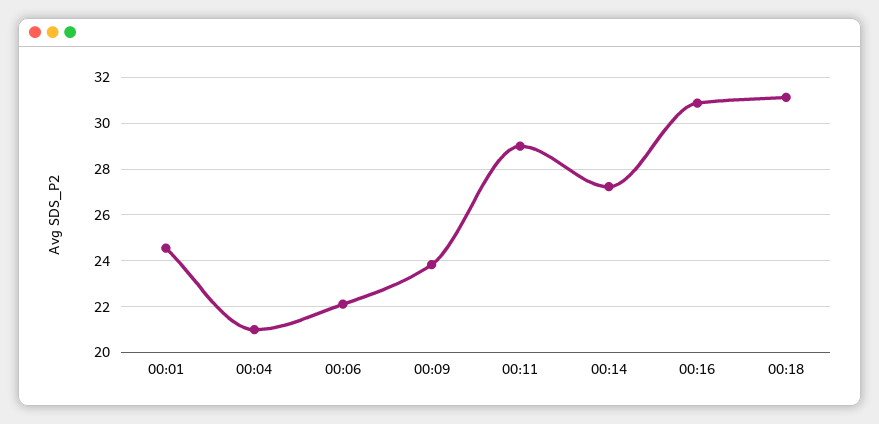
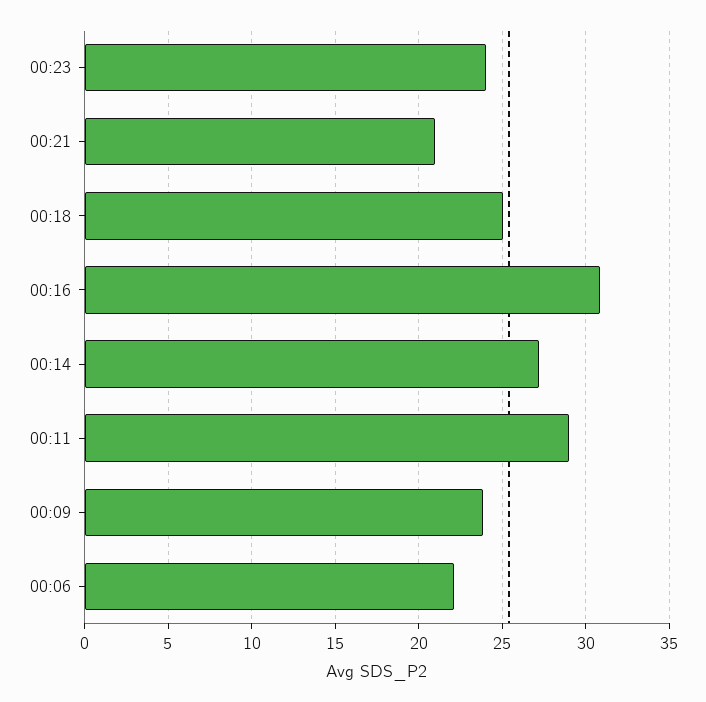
00:01: 24.5 -> none
00:04: 21 -> none
00:18: 31 -> 25
00:23: none -> 24
00:21: none -> 21

